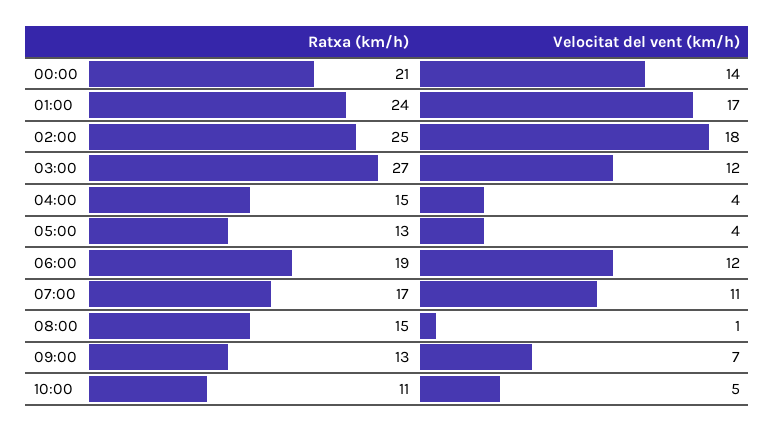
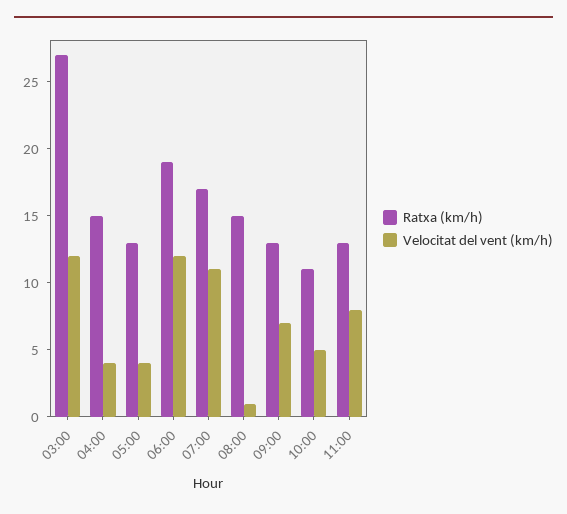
Ratxa (km/h), 00:00: 21 -> none
Velocitat del vent (km/h), 00:00: 14 -> none
Ratxa (km/h), 01:00: 24 -> none
Velocitat del vent (km/h), 01:00: 17 -> none
Ratxa (km/h), 02:00: 25 -> none
Velocitat del vent (km/h), 02:00: 18 -> none
Ratxa (km/h), 11:00: none -> 13
Velocitat del vent (km/h), 11:00: none -> 8

